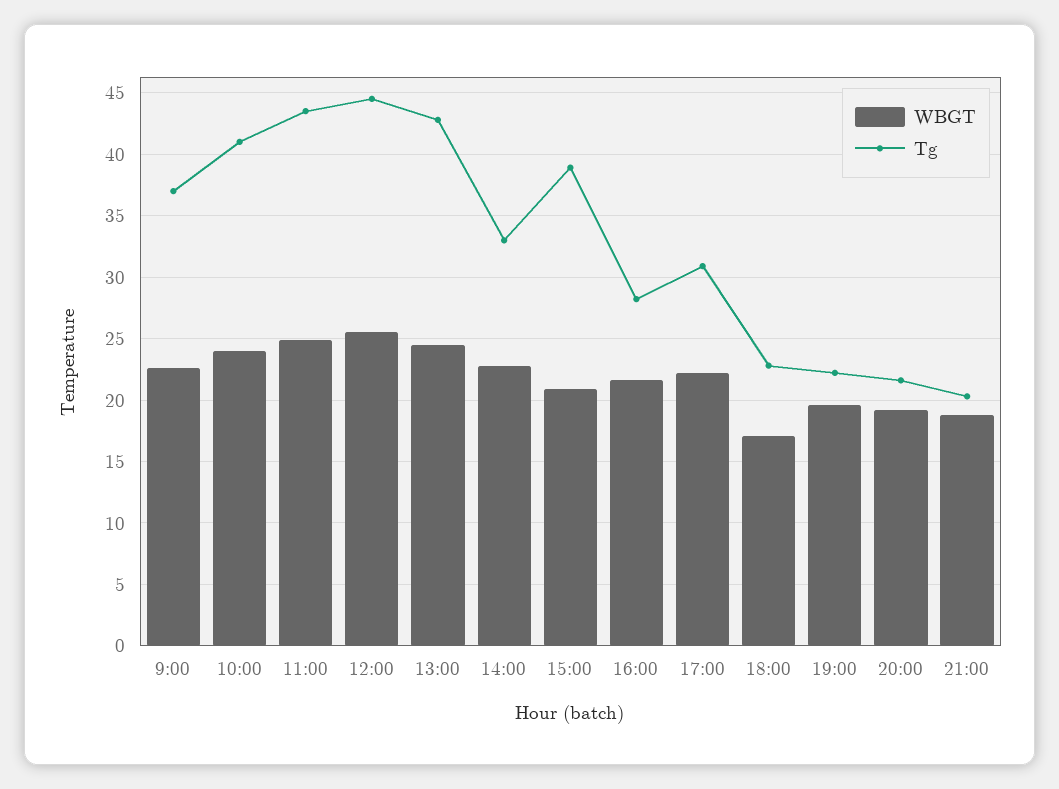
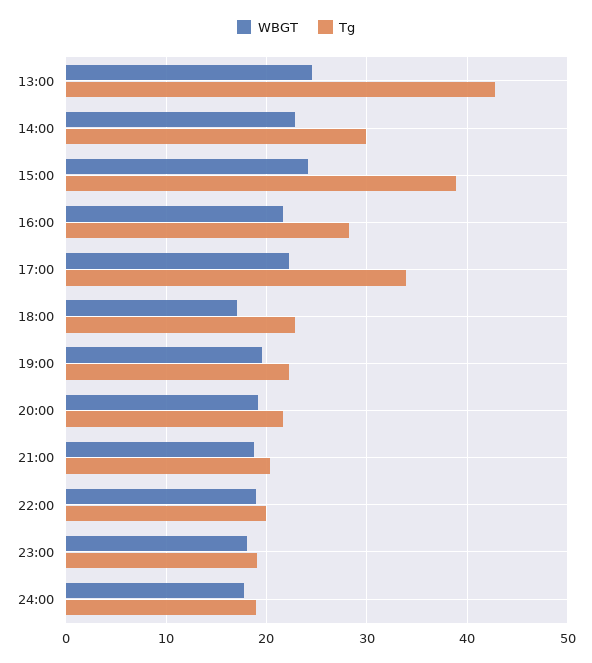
WBGT, 9:00: 22.5 -> none
Tg, 9:00: 37 -> none
WBGT, 10:00: 24 -> none
Tg, 10:00: 41 -> none
WBGT, 11:00: 25 -> none
Tg, 11:00: 43.5 -> none
WBGT, 12:00: 25.5 -> none
Tg, 12:00: 44.5 -> none
Tg, 14:00: 33 -> 30
WBGT, 15:00: 21 -> 24
Tg, 17:00: 31 -> 34
WBGT, 22:00: none -> 19
Tg, 22:00: none -> 20
WBGT, 23:00: none -> 18
Tg, 23:00: none -> 19
WBGT, 24:00: none -> 18
Tg, 24:00: none -> 19

